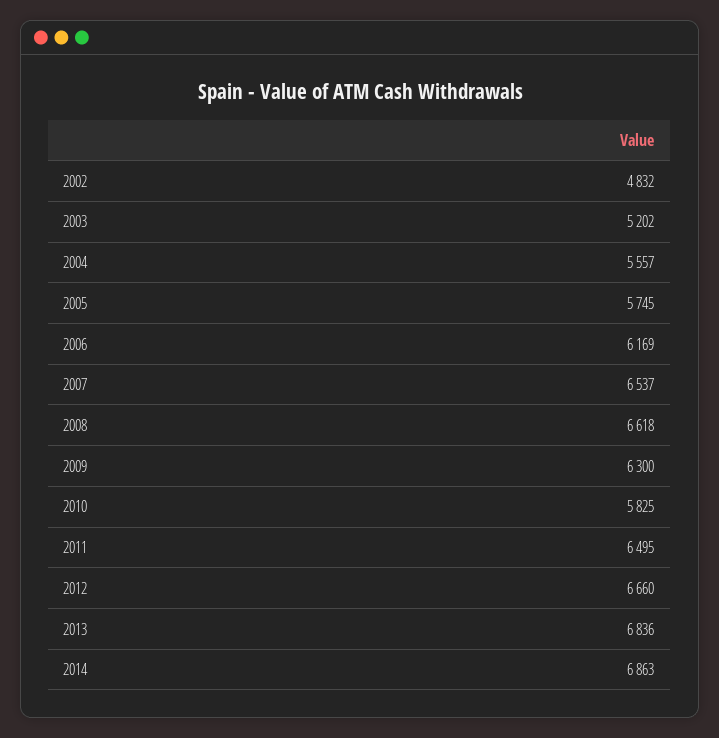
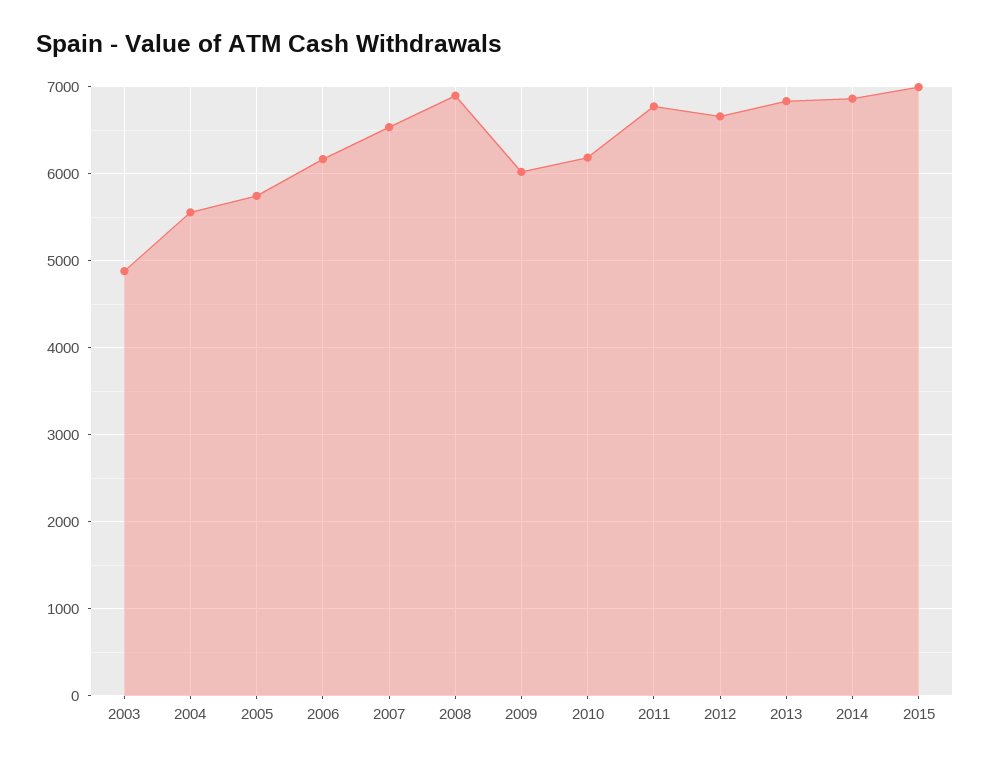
2002: 4832 -> none
2003: 5202 -> 4900
2008: 6618 -> 6900
2009: 6300 -> 6000
2010: 5825 -> 6200
2011: 6495 -> 6800
2015: none -> 7000

